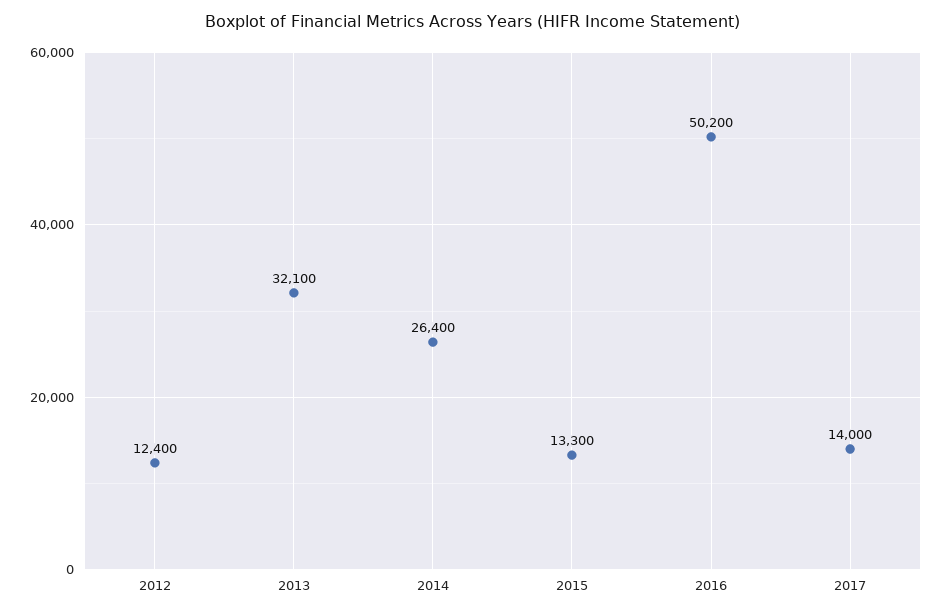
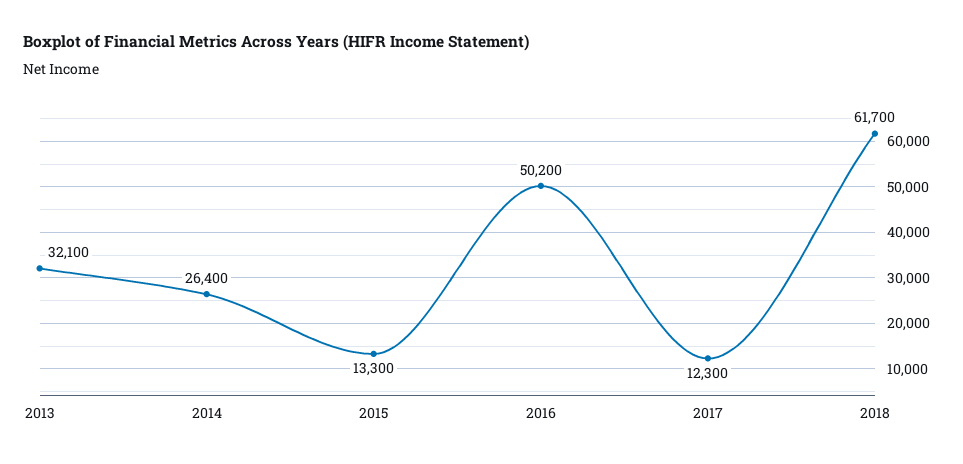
2012: 12400 -> none
2017: 14000 -> 12300
2018: none -> 61700

